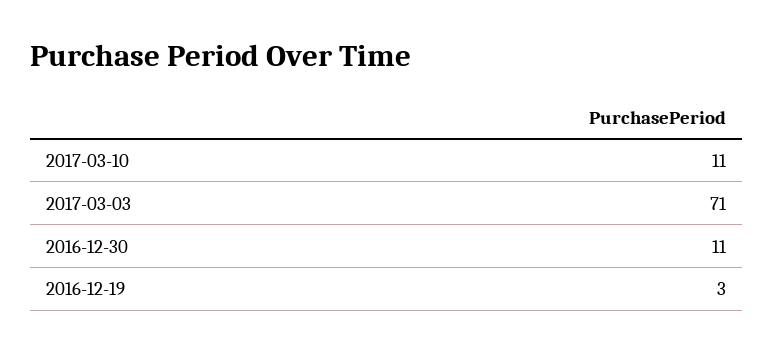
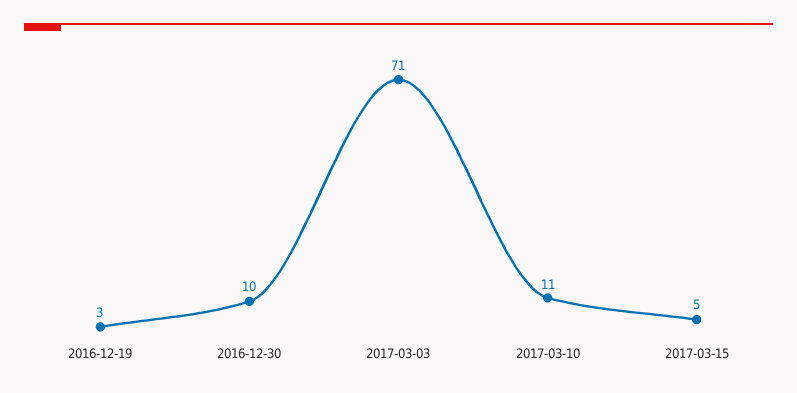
2016-12-30: 11 -> 10
2017-03-15: none -> 5

